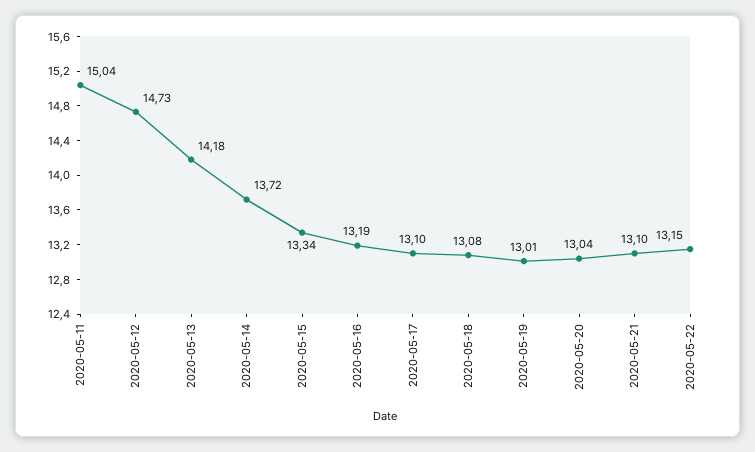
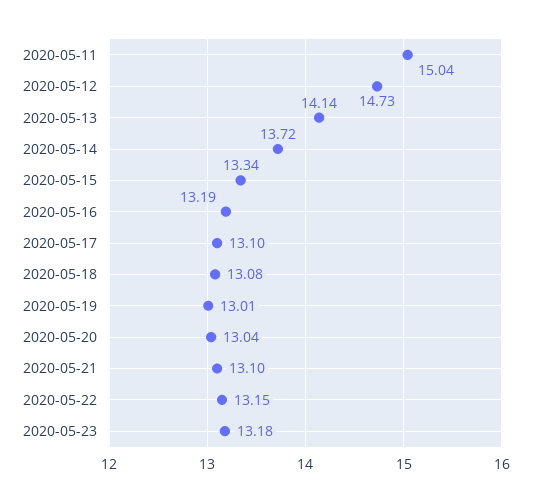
2020-05-13: 14.18 -> 14.14
2020-05-23: none -> 13.18

